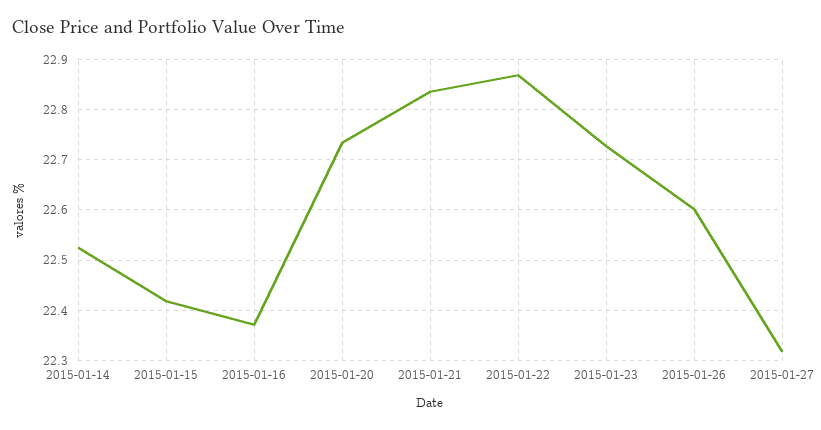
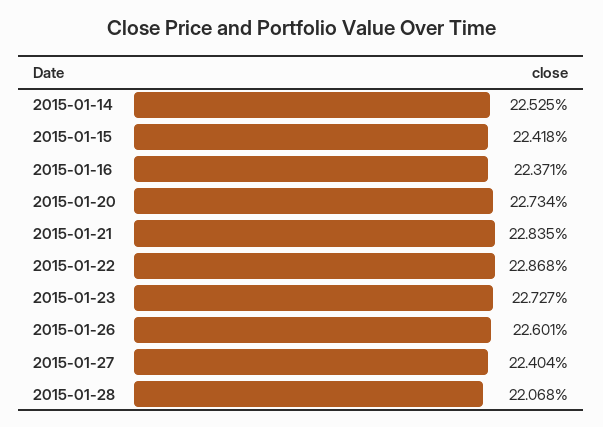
2015-01-27: 22.32 -> 22.404
2015-01-28: none -> 22.068

